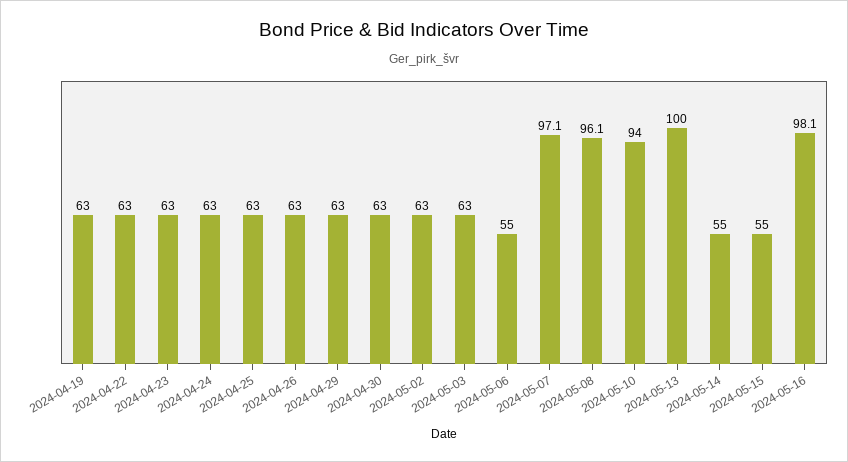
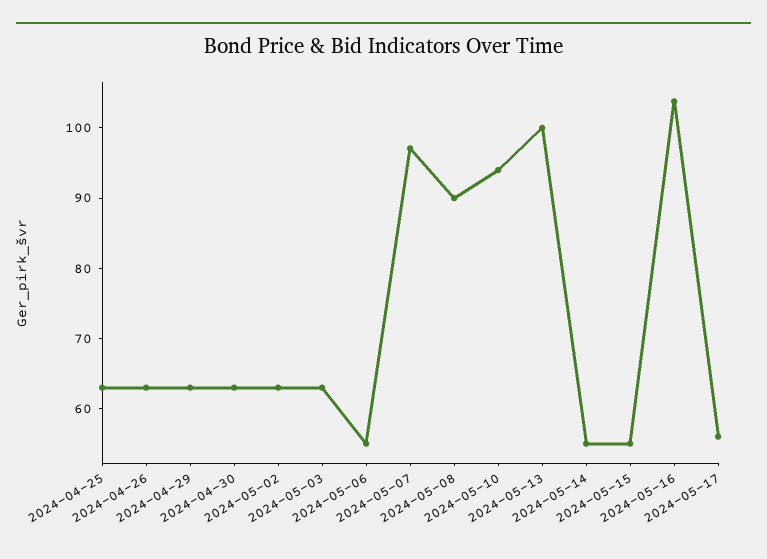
2024-04-19: 63 -> none
2024-04-22: 63 -> none
2024-04-23: 63 -> none
2024-04-24: 63 -> none
2024-05-08: 96.1 -> 90
2024-05-16: 98.1 -> 104
2024-05-17: none -> 56

